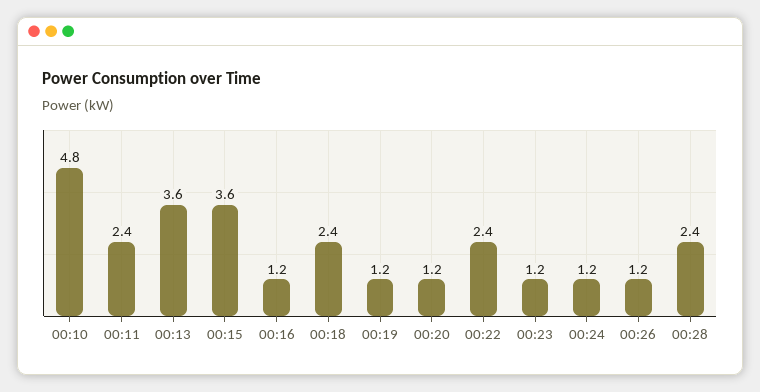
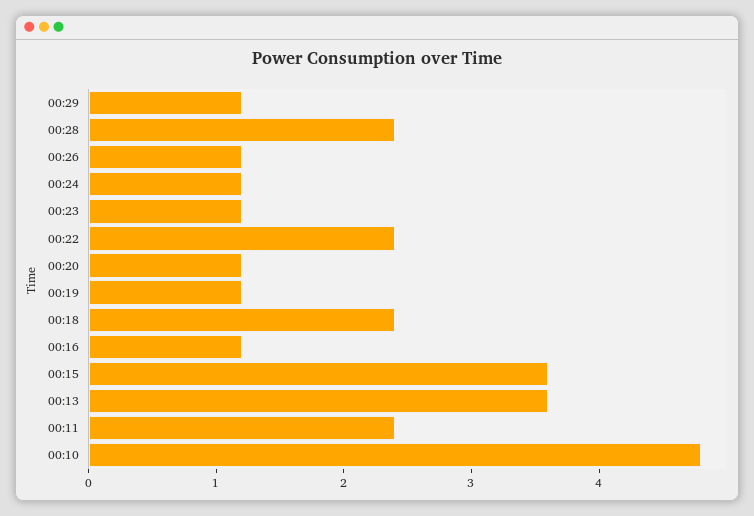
00:29: none -> 1.2

